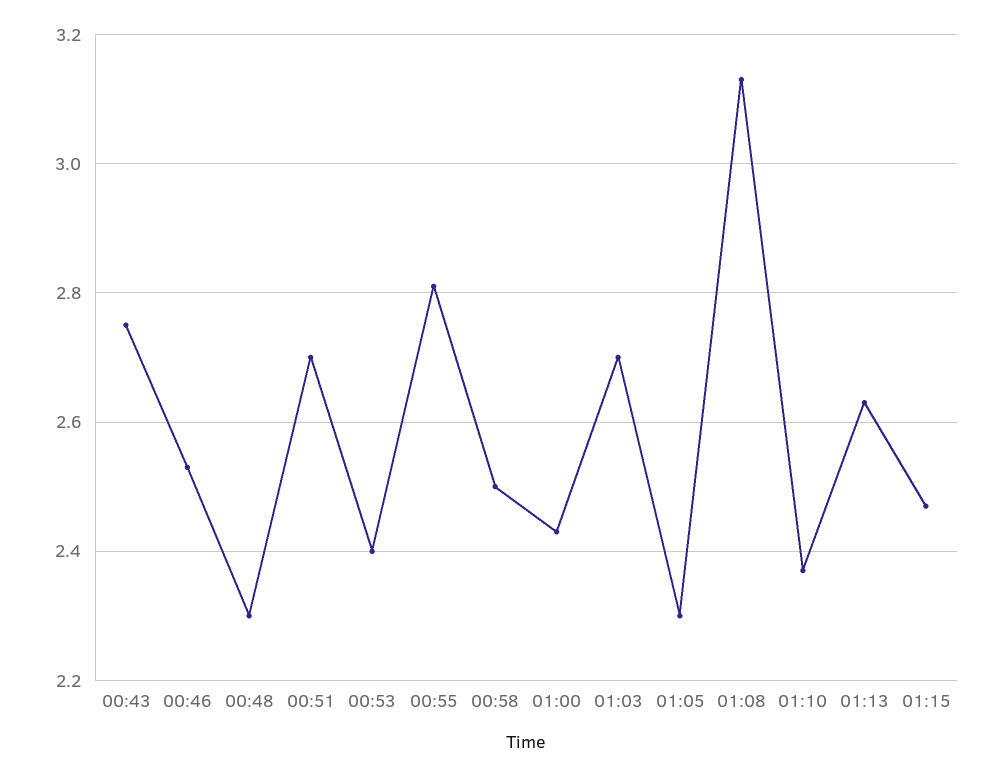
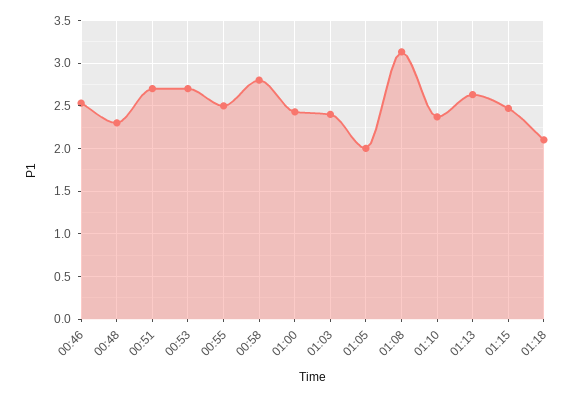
00:43: 2.75 -> none
00:53: 2.4 -> 2.7
00:55: 2.8 -> 2.5
00:58: 2.5 -> 2.8
01:03: 2.7 -> 2.4
01:05: 2.3 -> 2
01:18: none -> 2.1

